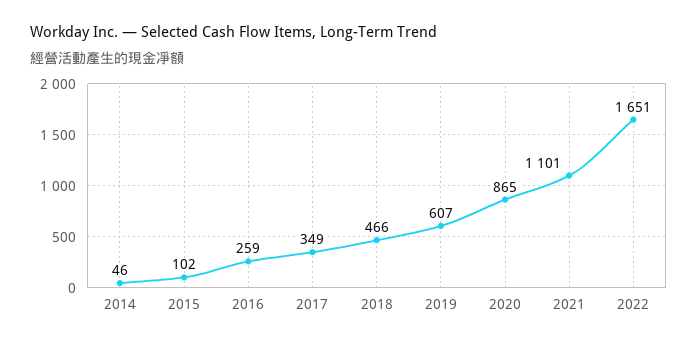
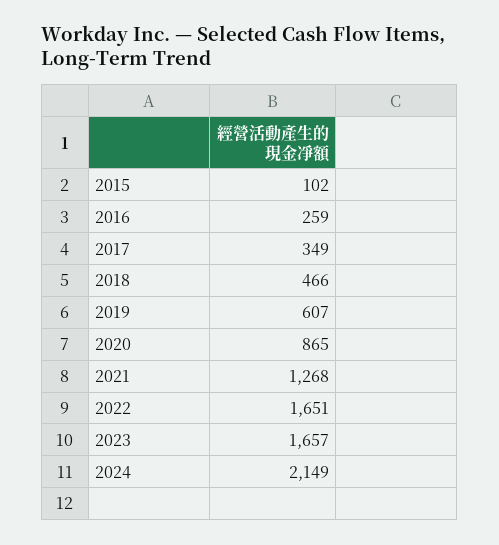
2014: 46 -> none
2021: 1101 -> 1268
2023: none -> 1657
2024: none -> 2149

